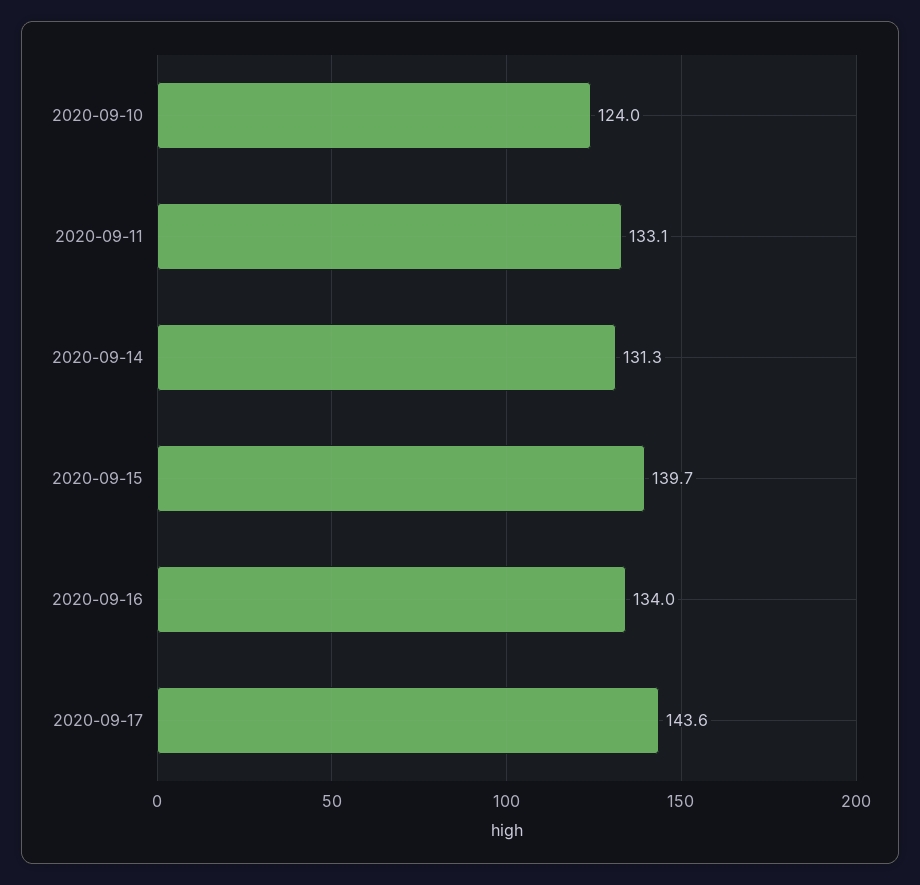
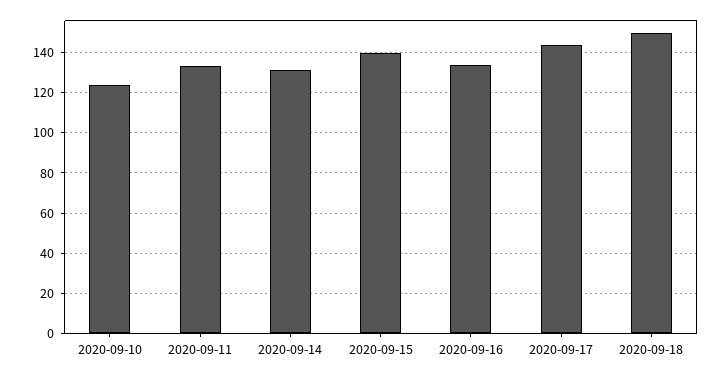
2020-09-18: none -> 150

